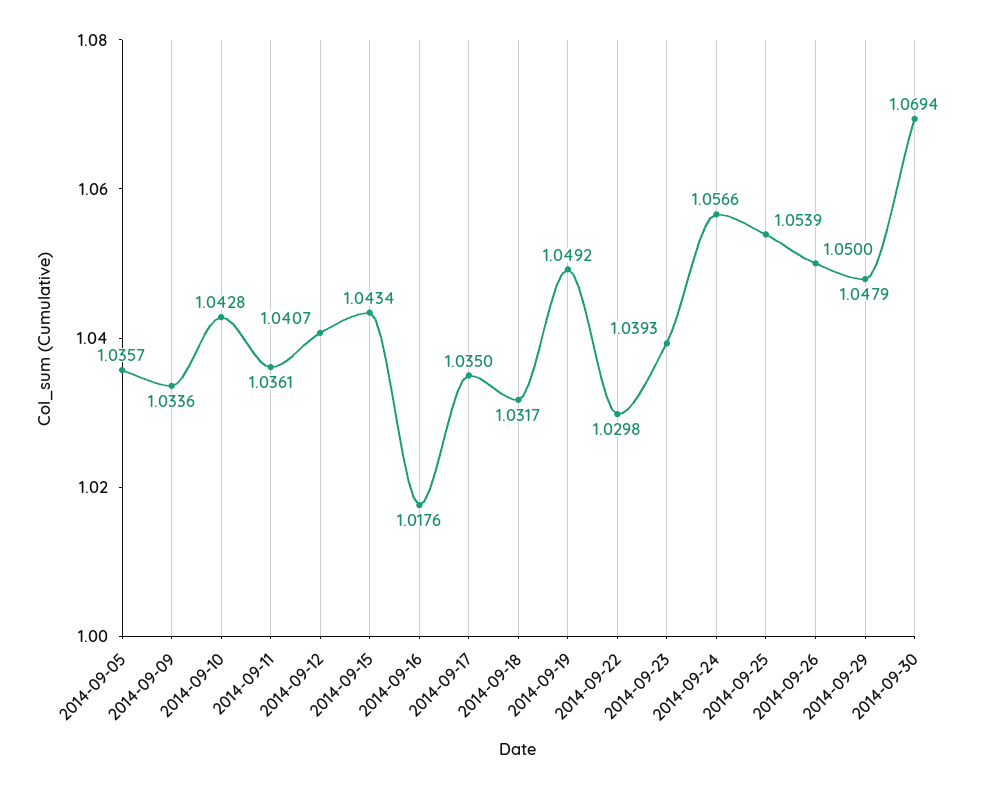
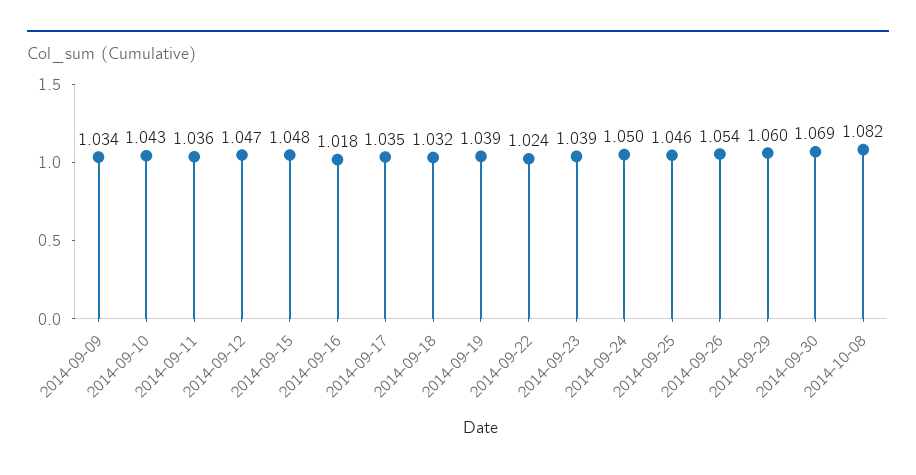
2014-09-05: 1.0357 -> none
2014-09-12: 1.0407 -> 1.047
2014-09-15: 1.0434 -> 1.048
2014-09-19: 1.0492 -> 1.039
2014-09-22: 1.0298 -> 1.024
2014-09-24: 1.0566 -> 1.05
2014-09-25: 1.0539 -> 1.046
2014-09-26: 1.05 -> 1.054
2014-09-29: 1.0479 -> 1.06
2014-10-08: none -> 1.082

